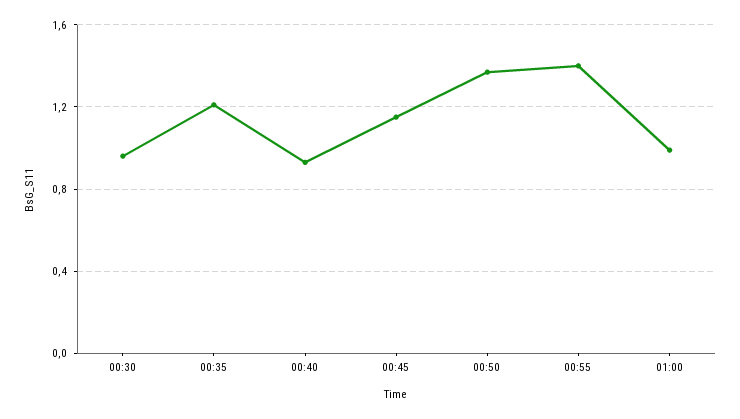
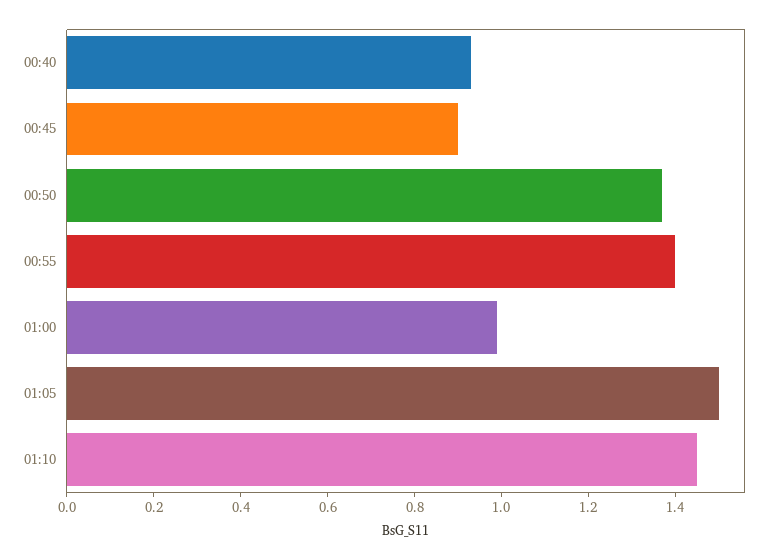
00:30: 0.95 -> none
00:35: 1.2 -> none
00:45: 1.15 -> 0.9
01:05: none -> 1.5
01:10: none -> 1.45

